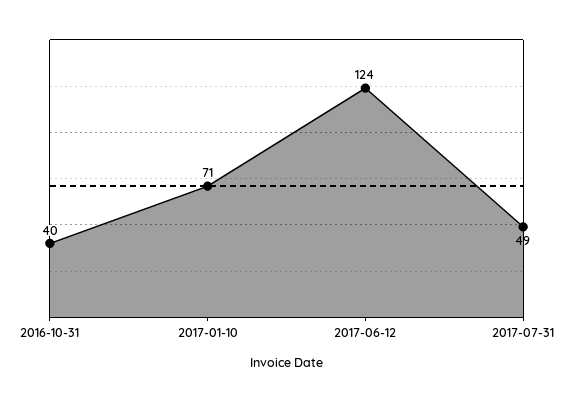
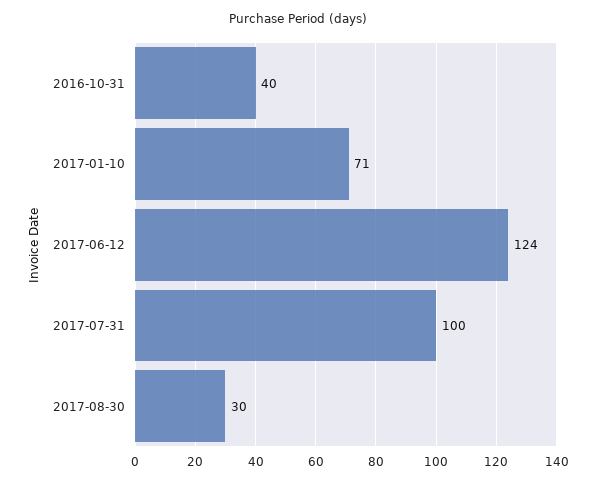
2017-07-31: 49 -> 100
2017-08-30: none -> 30

